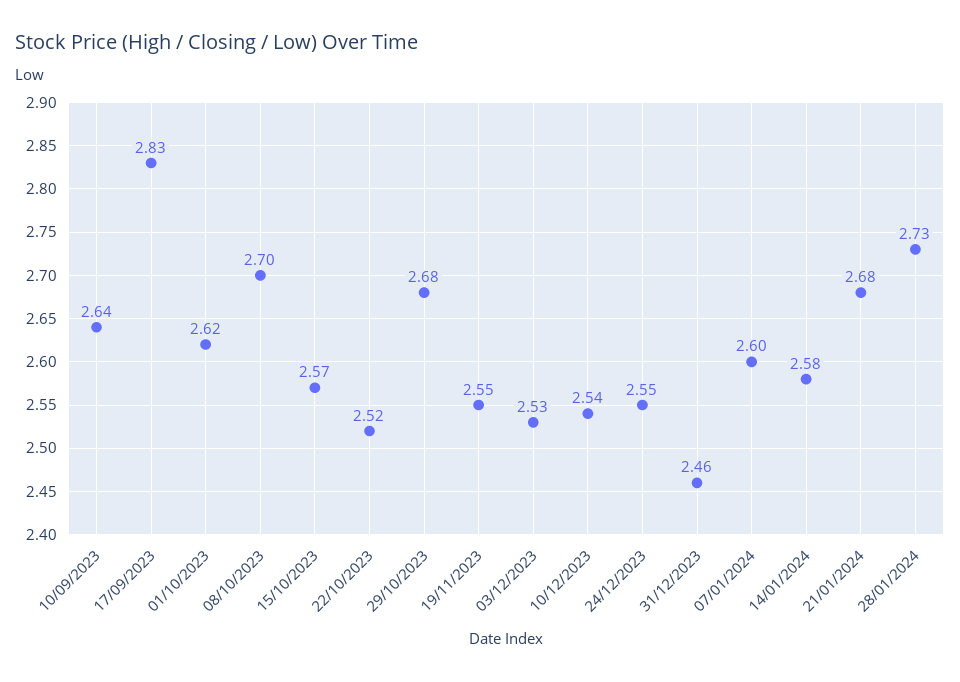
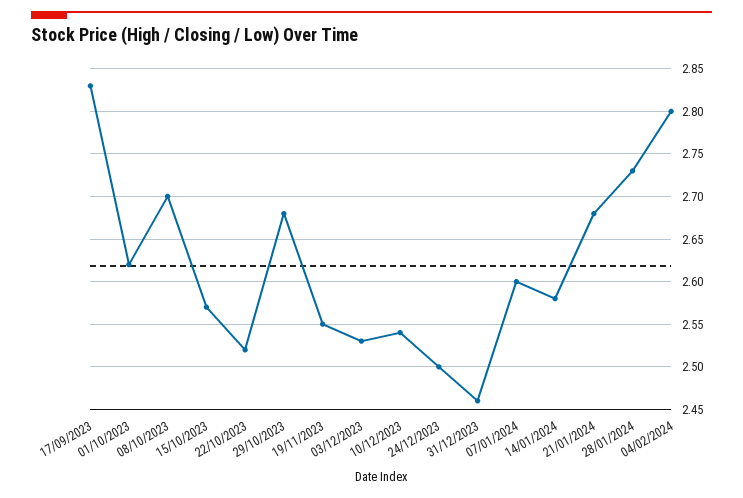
10/09/2023: 2.64 -> none
24/12/2023: 2.55 -> 2.5
04/02/2024: none -> 2.8

